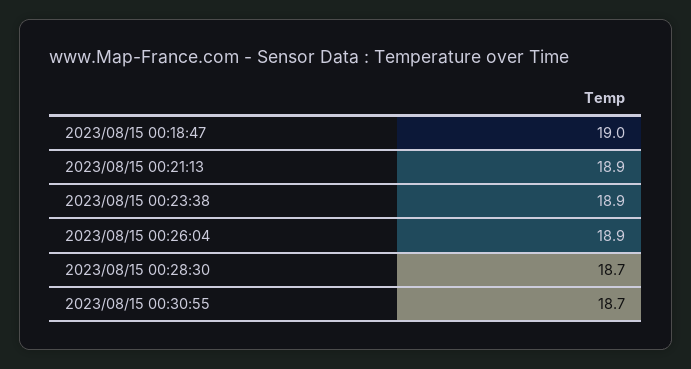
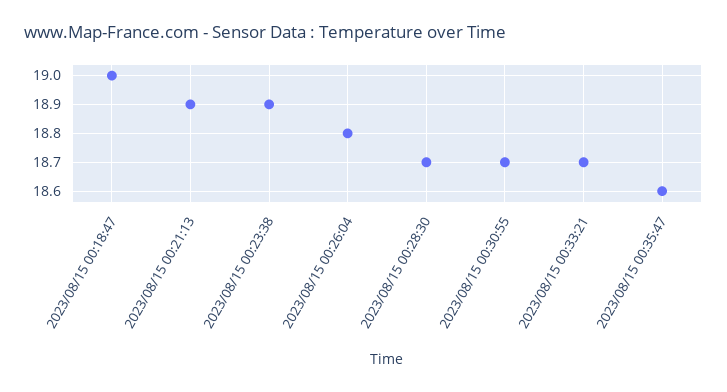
2023/08/15 00:26:04: 18.9 -> 18.8
2023/08/15 00:33:21: none -> 18.7
2023/08/15 00:35:47: none -> 18.6

